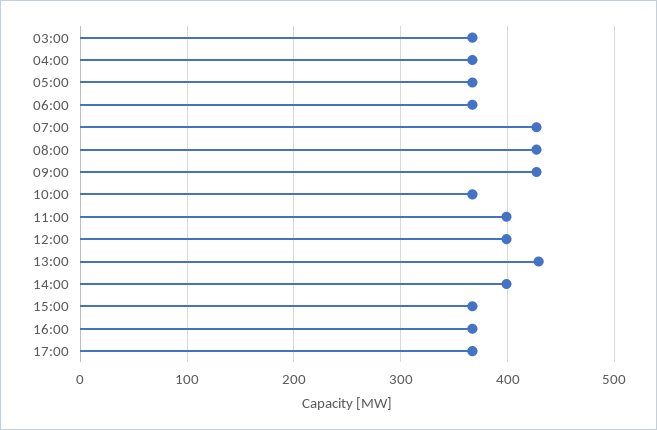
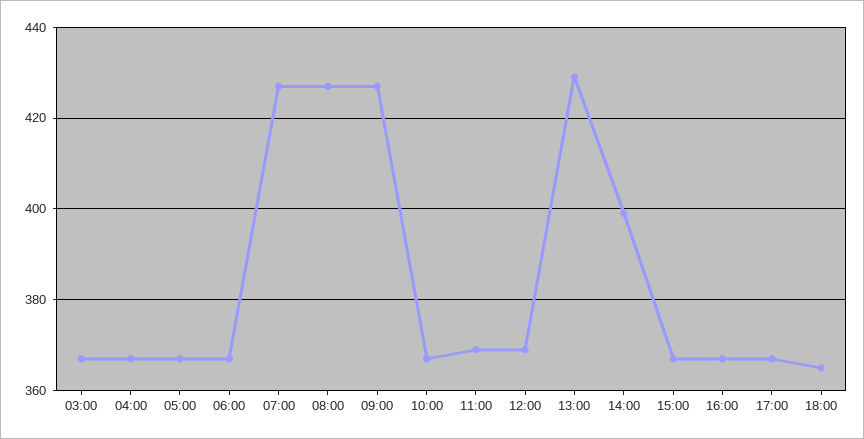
11:00: 400 -> 370
12:00: 400 -> 370
18:00: none -> 365

